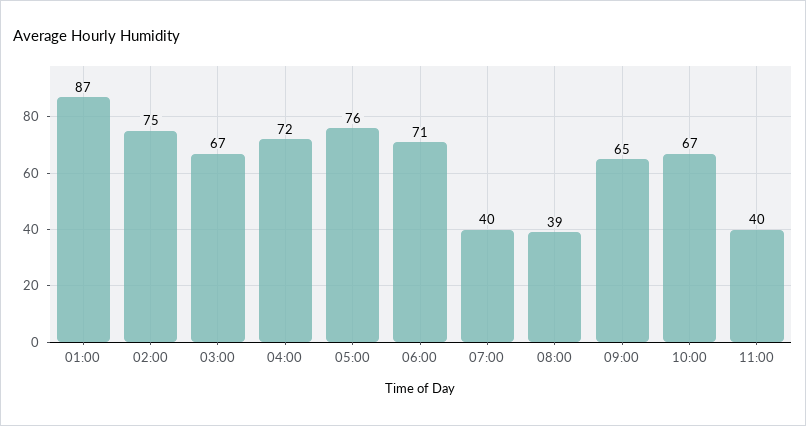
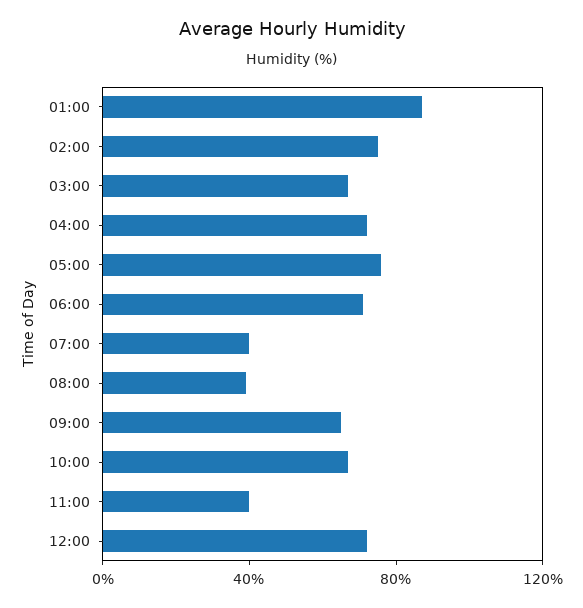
12:00: none -> 70

